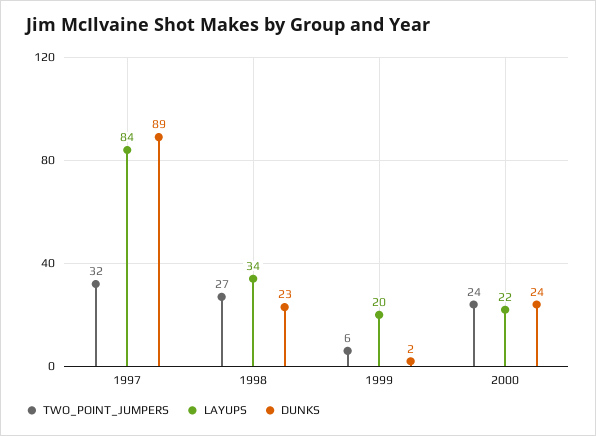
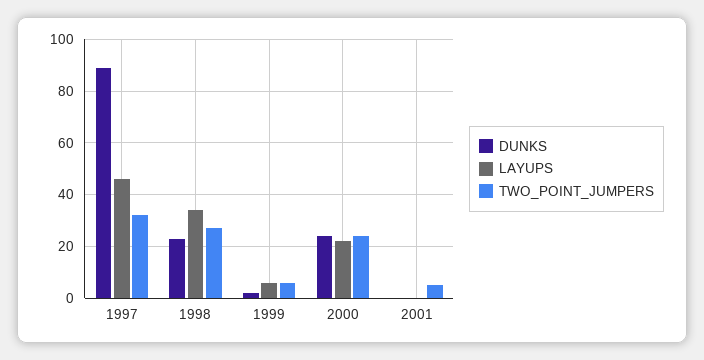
LAYUPS, 1997: 84 -> 45
LAYUPS, 1999: 20 -> 5
DUNKS, 2001: none -> 0
LAYUPS, 2001: none -> 0
TWO_POINT_JUMPERS, 2001: none -> 5

